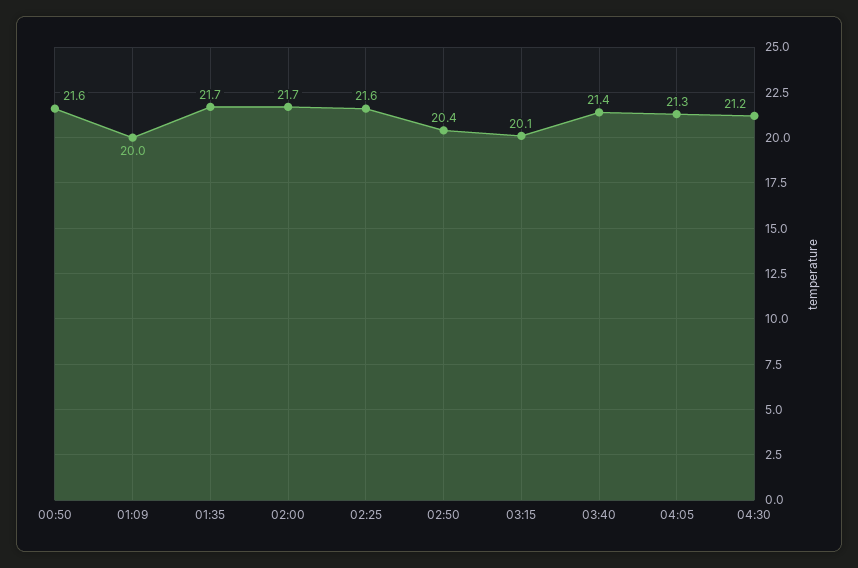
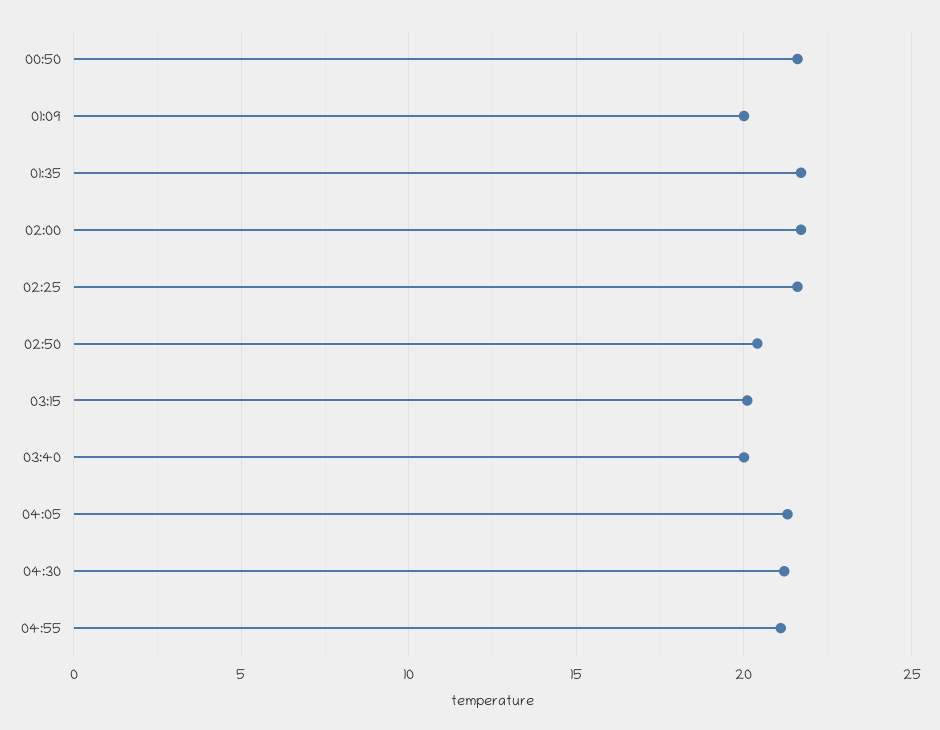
03:40: 21.4 -> 20
04:55: none -> 21

